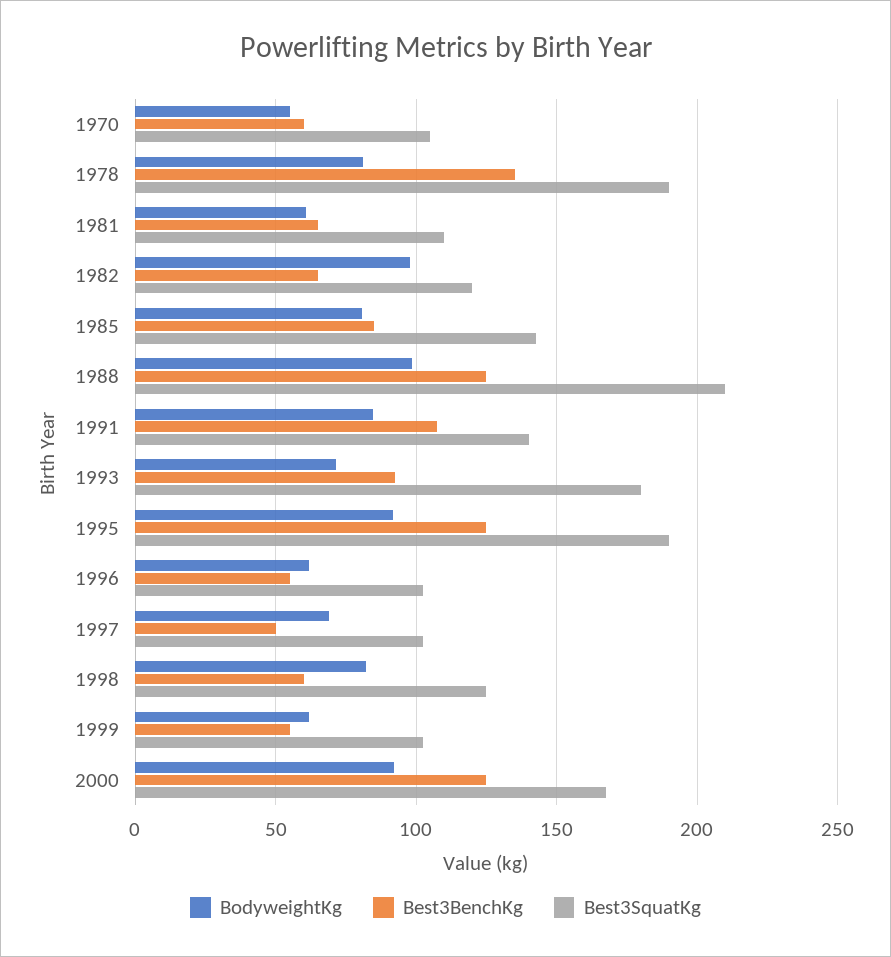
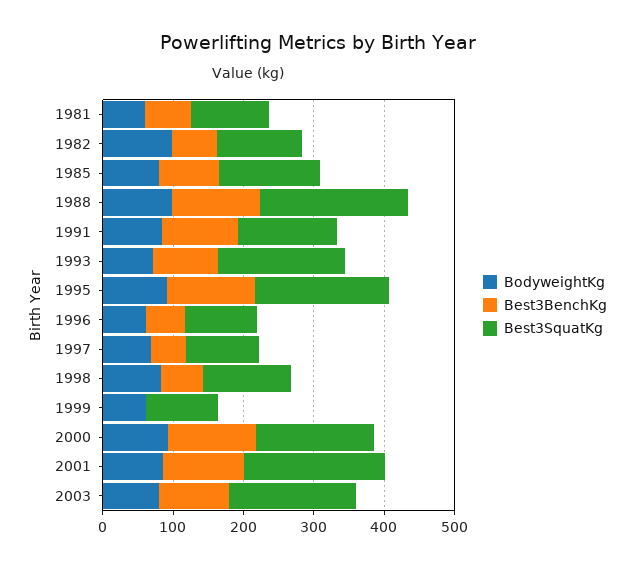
BodyweightKg, 1970: 55 -> none
Best3BenchKg, 1970: 60 -> none
Best3SquatKg, 1970: 105 -> none
BodyweightKg, 1978: 80 -> none
Best3BenchKg, 1978: 135 -> none
Best3SquatKg, 1978: 190 -> none
Best3BenchKg, 1999: 55 -> 0
BodyweightKg, 2001: none -> 80
Best3BenchKg, 2001: none -> 120
Best3SquatKg, 2001: none -> 200
BodyweightKg, 2003: none -> 80
Best3BenchKg, 2003: none -> 100
Best3SquatKg, 2003: none -> 180

